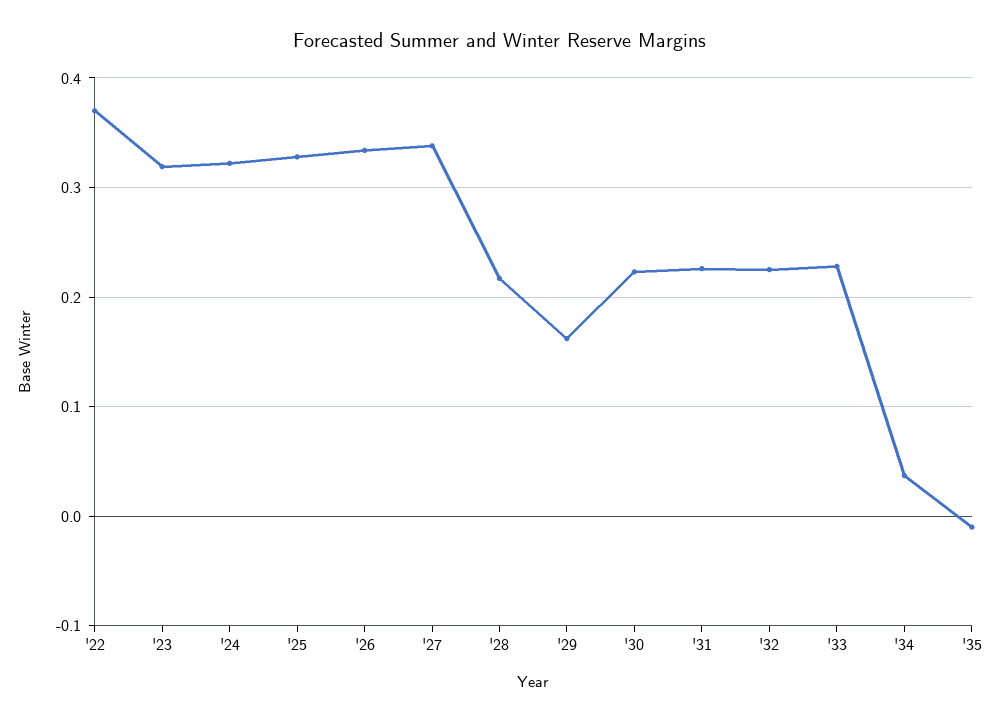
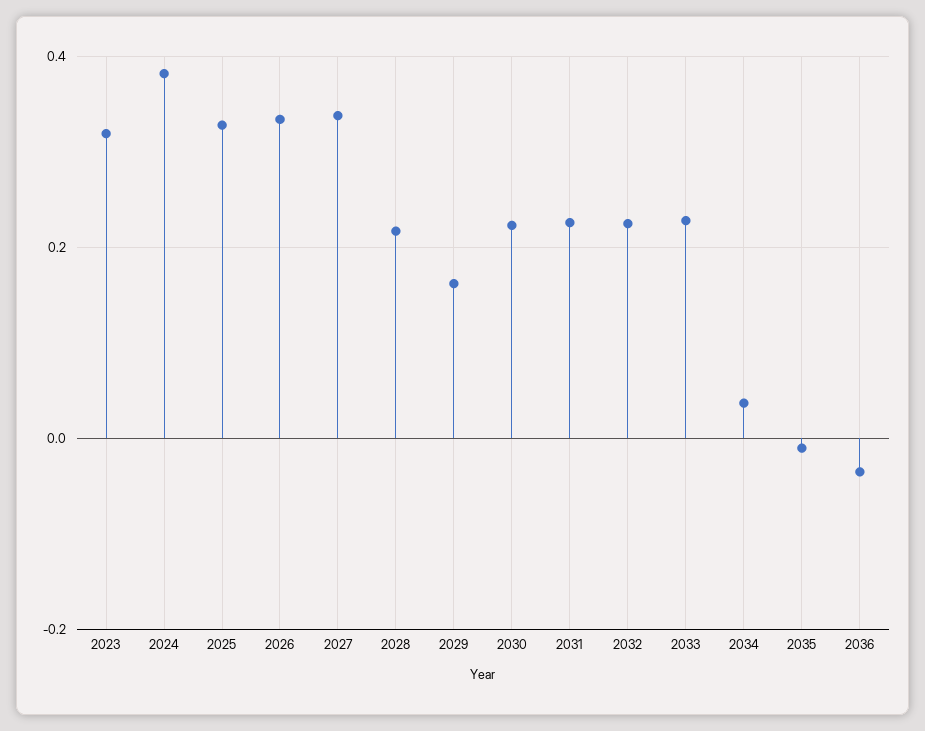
'22: 0.37 -> none
'24: 0.32 -> 0.38
2036: none -> -0.04

